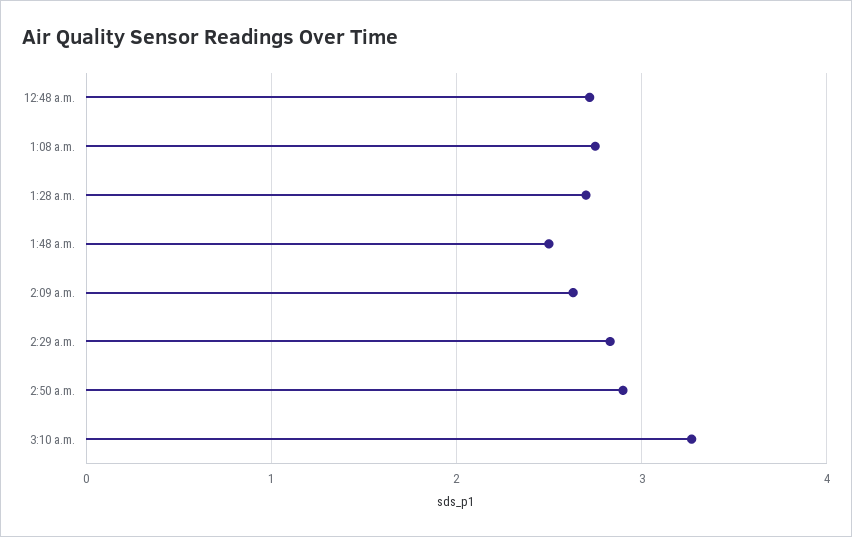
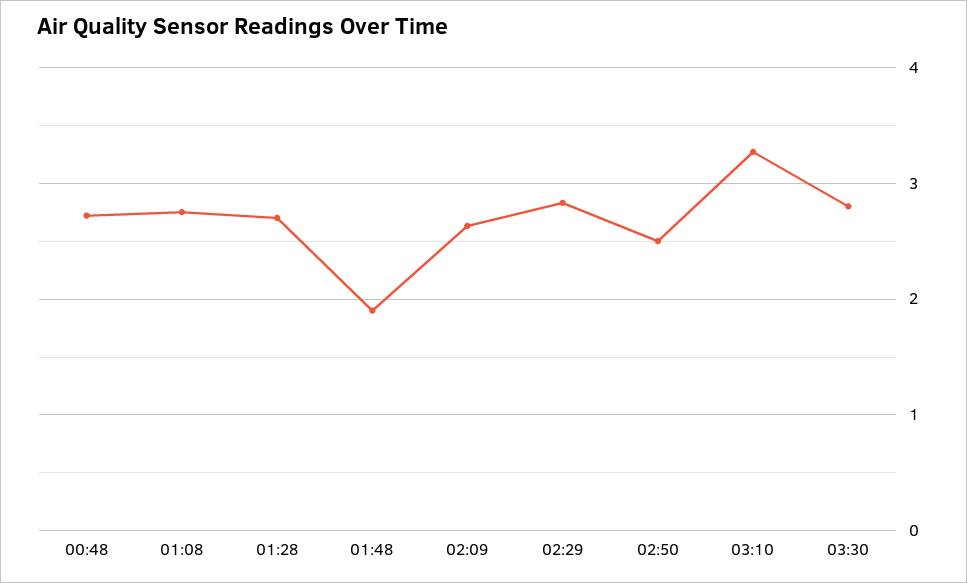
1:48 a.m.: 2.5 -> 1.9
2:50 a.m.: 2.9 -> 2.5
03:30: none -> 2.8

